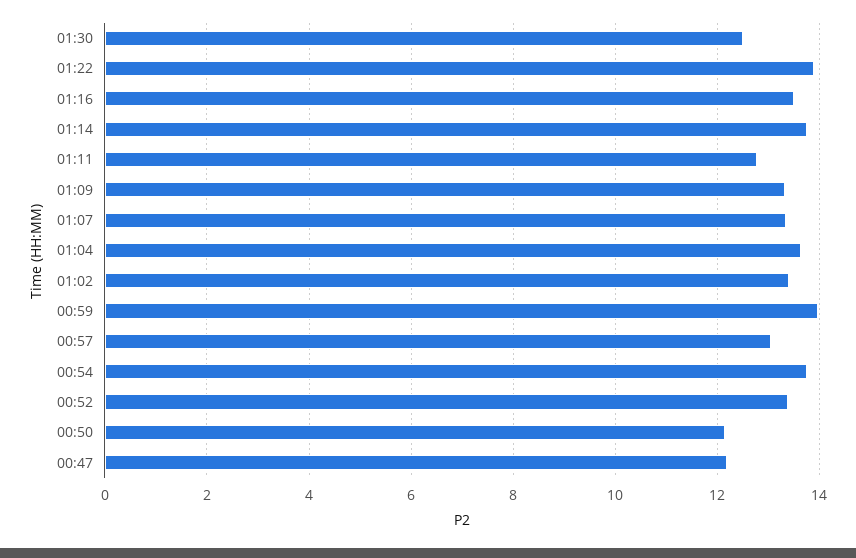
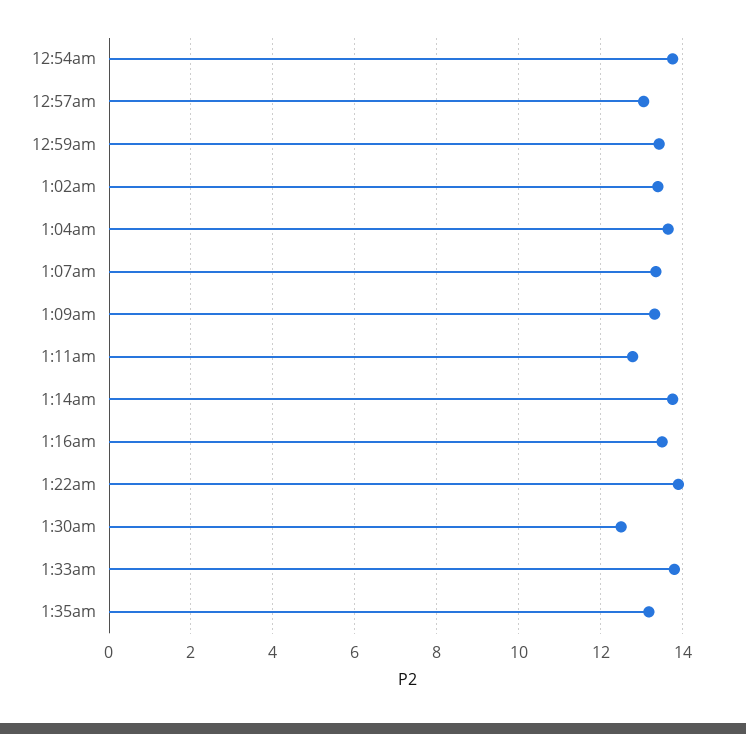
00:59: 14 -> 13.4
00:52: 13.4 -> none
00:50: 12.2 -> none
00:47: 12.2 -> none
1:33am: none -> 13.8
1:35am: none -> 13.2

